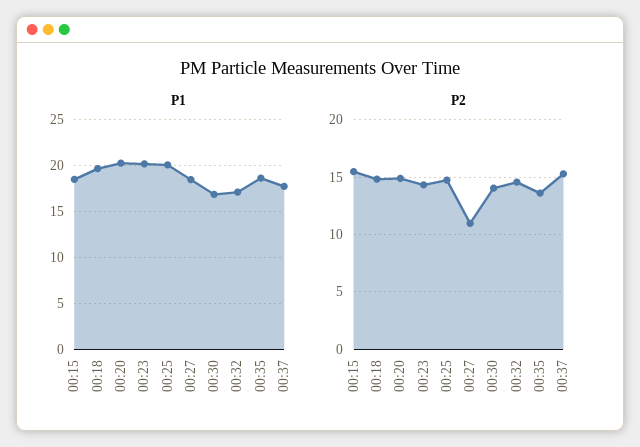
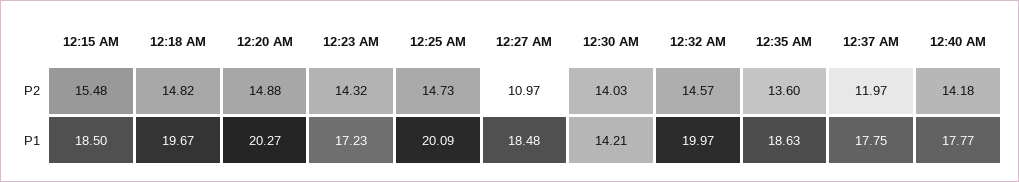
P1, 00:23: 20 -> 17.23
P1, 00:30: 17 -> 14.21
P1, 00:32: 17 -> 19.97
P2, 00:37: 15 -> 11.97
P2, 12:40 AM: none -> 14.18
P1, 12:40 AM: none -> 17.77

